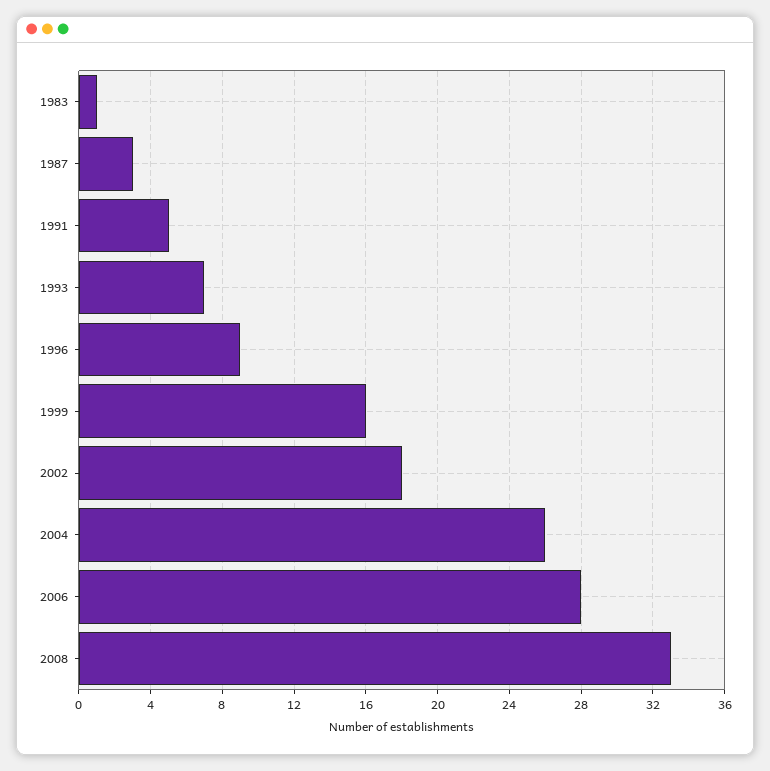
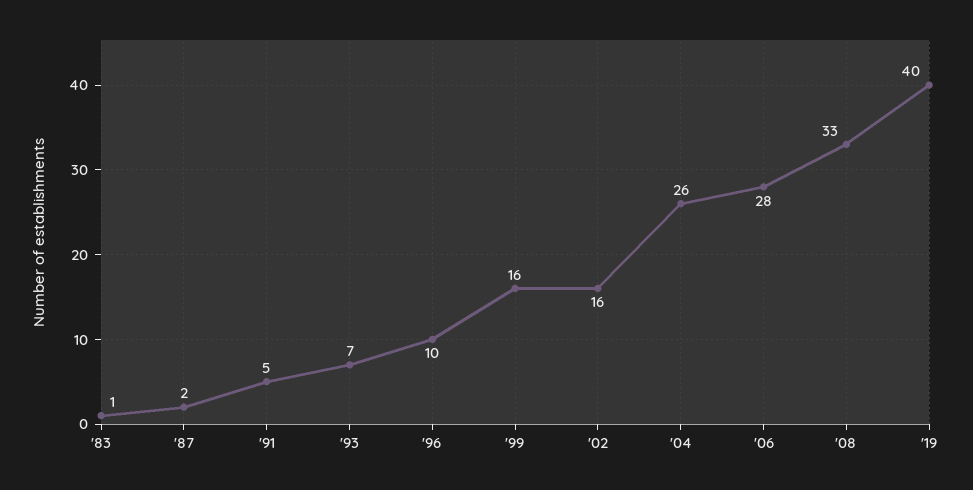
1987: 3 -> 2
1996: 9 -> 10
2002: 18 -> 16
'19: none -> 40

